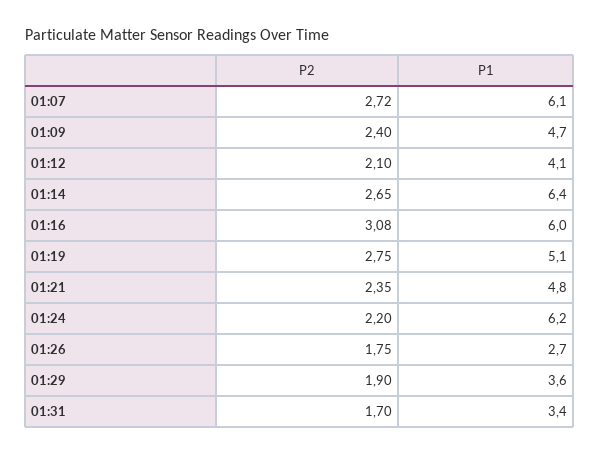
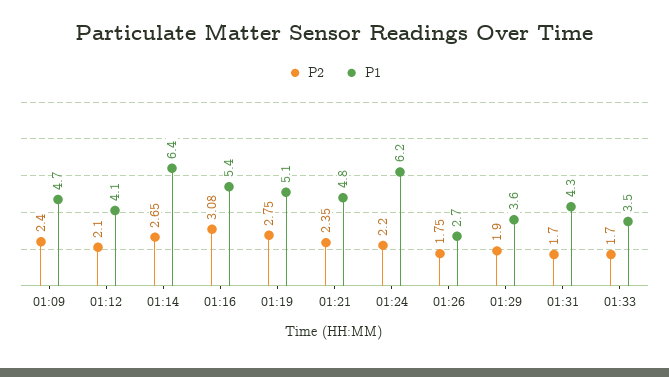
P2, 01:07: 2.72 -> none
P1, 01:07: 6.1 -> none
P1, 01:16: 6 -> 5.4
P1, 01:31: 3.4 -> 4.3
P2, 01:33: none -> 1.7
P1, 01:33: none -> 3.5

